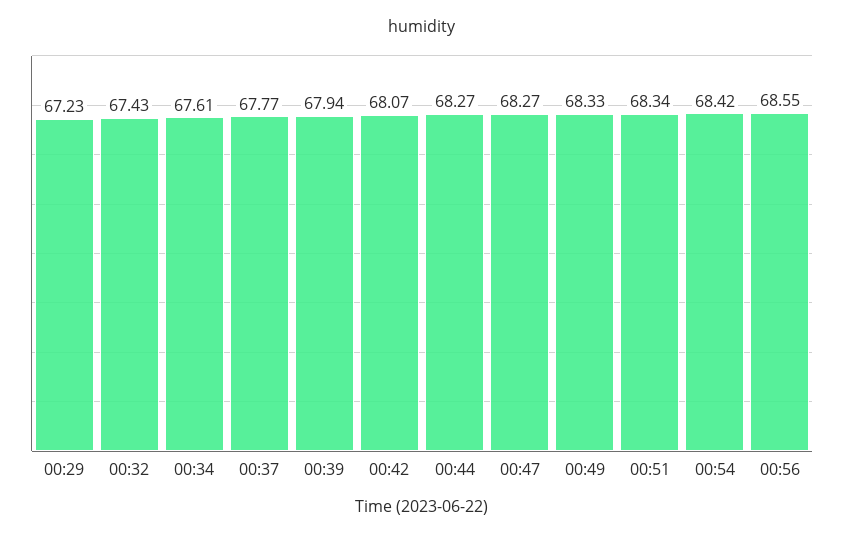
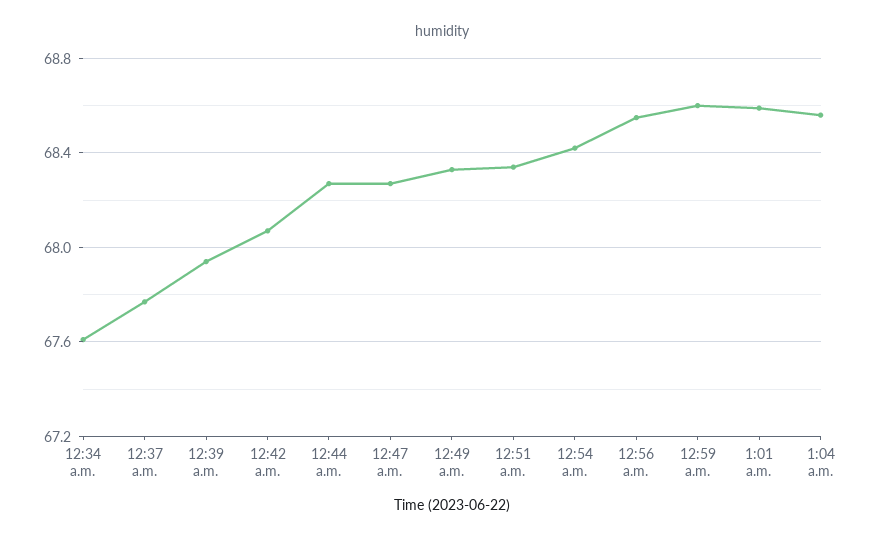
00:29: 67.23 -> none
00:32: 67.43 -> none
12:59 a.m.: none -> 68.6
1:01 a.m.: none -> 68.6
1:04 a.m.: none -> 68.55

